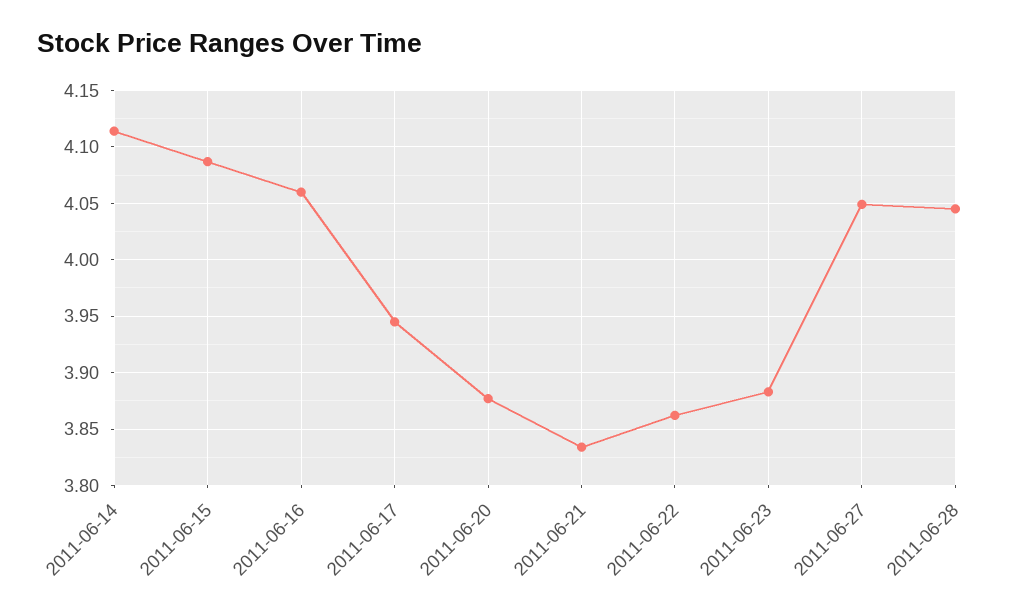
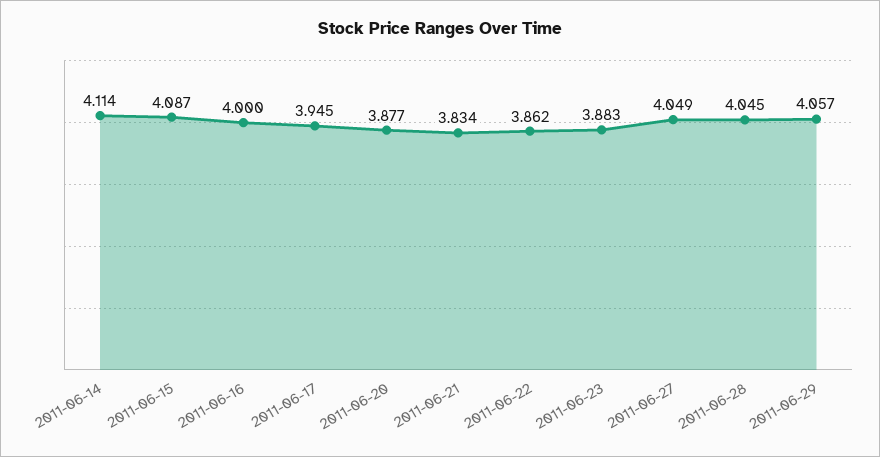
2011-06-16: 4.06 -> 4
2011-06-29: none -> 4.057

